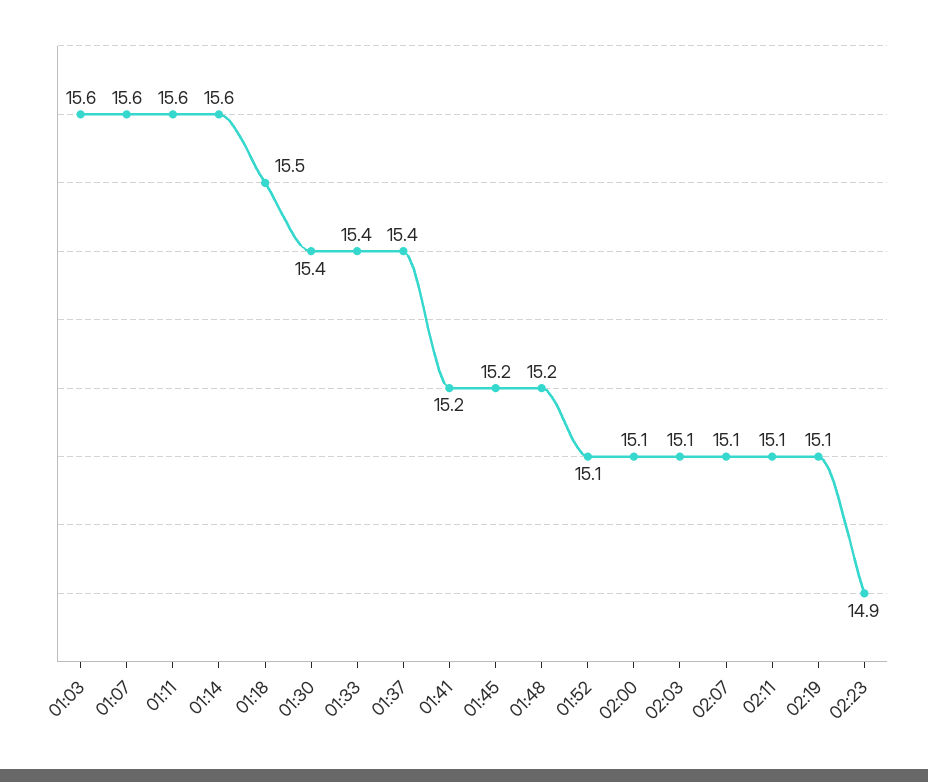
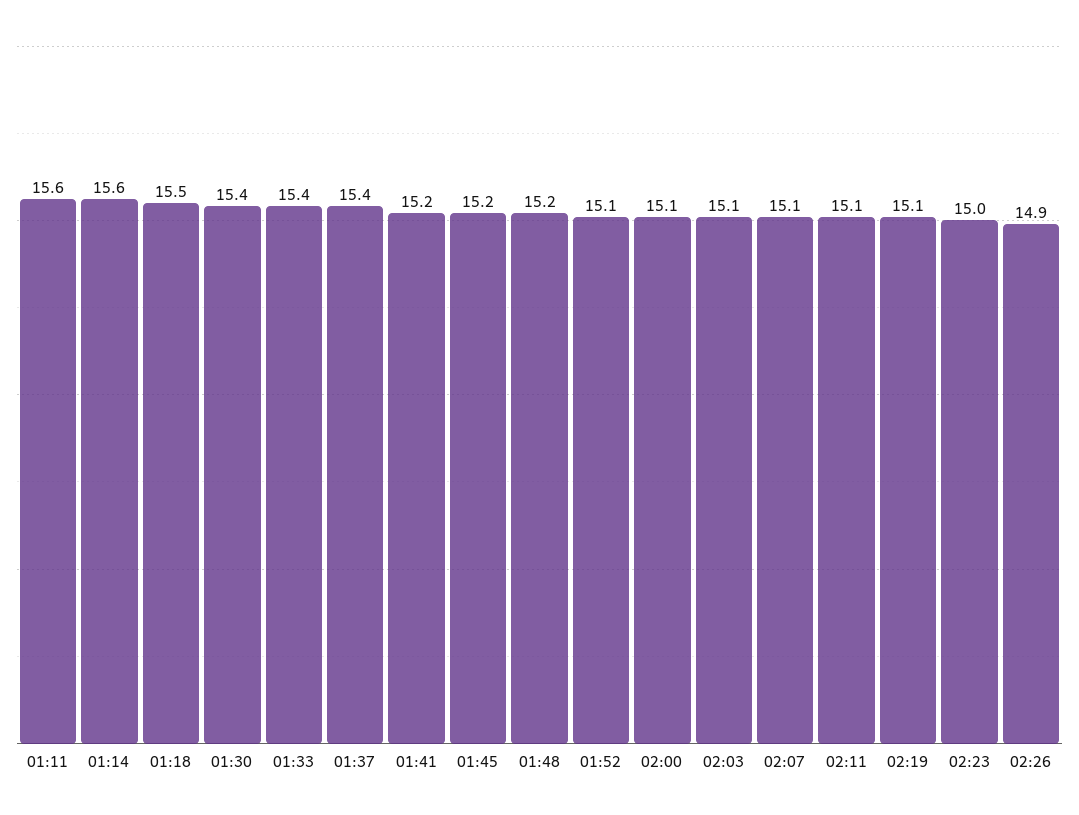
01:03: 15.6 -> none
01:07: 15.6 -> none
02:23: 14.9 -> 15
02:26: none -> 14.9

